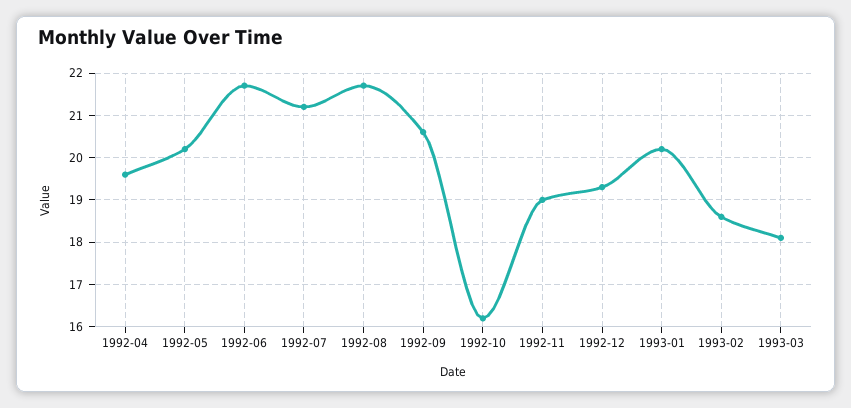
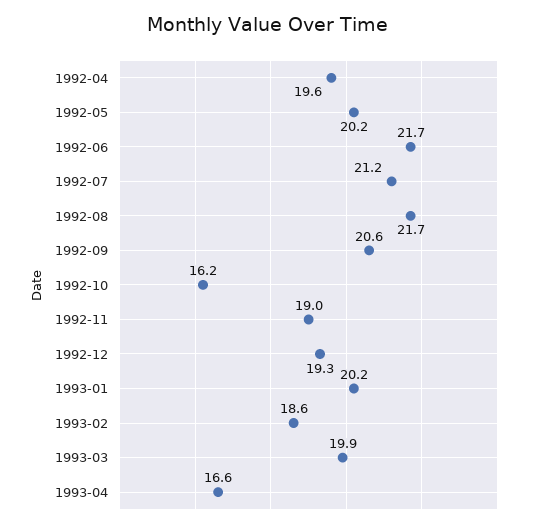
1993-03: 18 -> 19.9
1993-04: none -> 16.6

